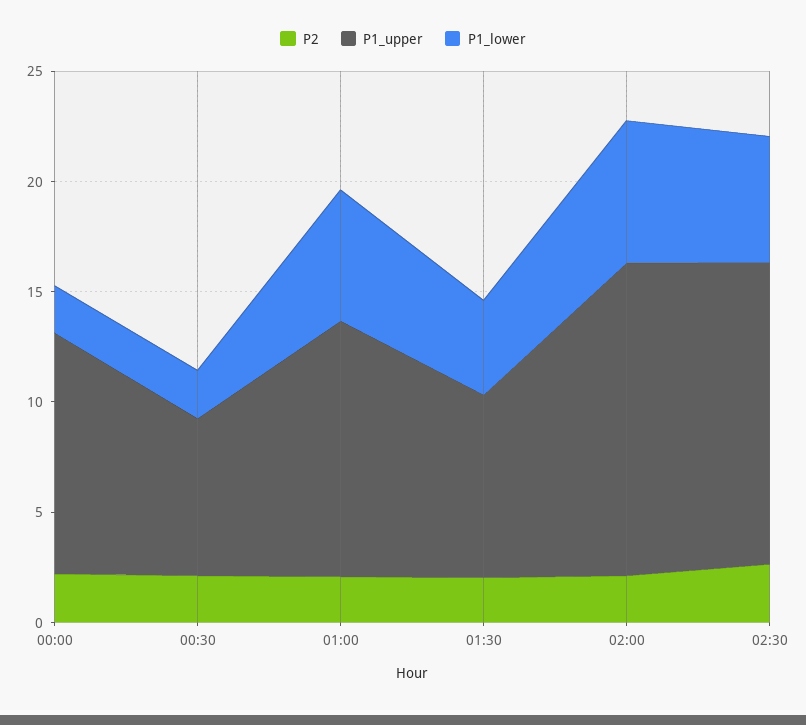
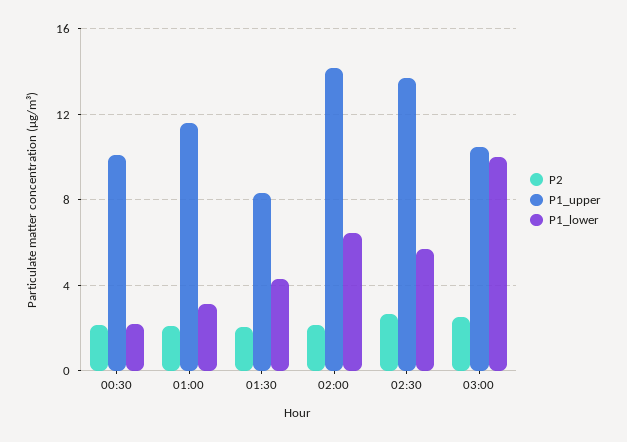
P2, 00:00: 2 -> none
P1_upper, 00:00: 11 -> none
P1_lower, 00:00: 2 -> none
P1_upper, 00:30: 7 -> 10
P1_lower, 01:00: 6 -> 3
P2, 03:00: none -> 2.5
P1_upper, 03:00: none -> 10.5
P1_lower, 03:00: none -> 10

